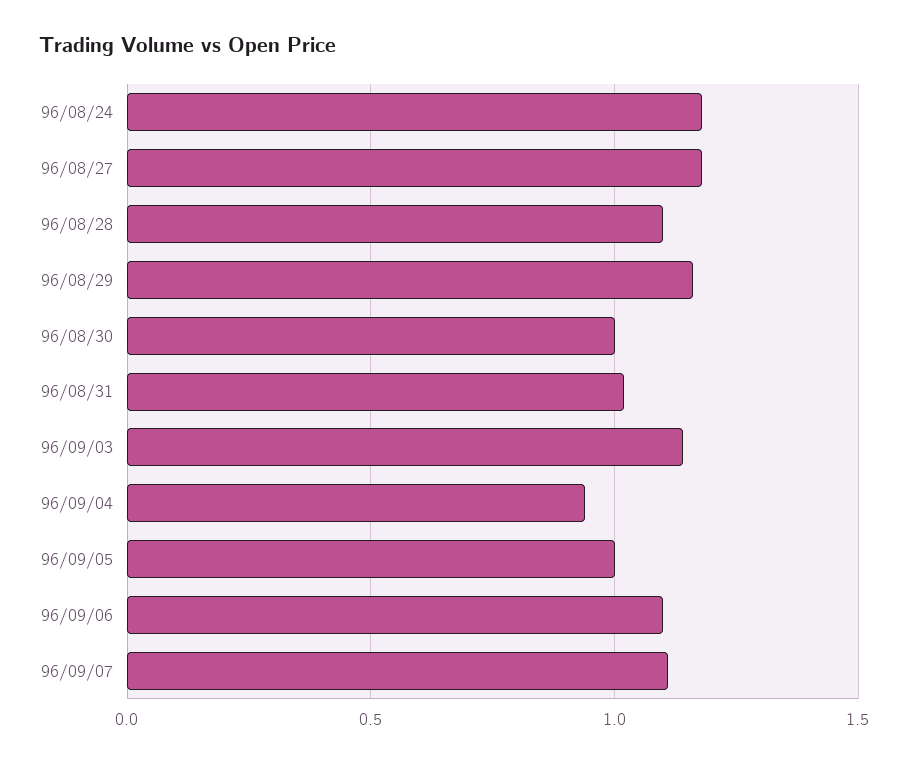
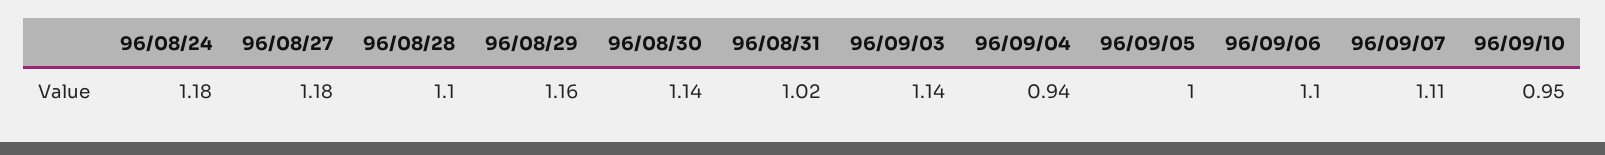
96/08/30: 1 -> 1.14
96/09/10: none -> 0.95

